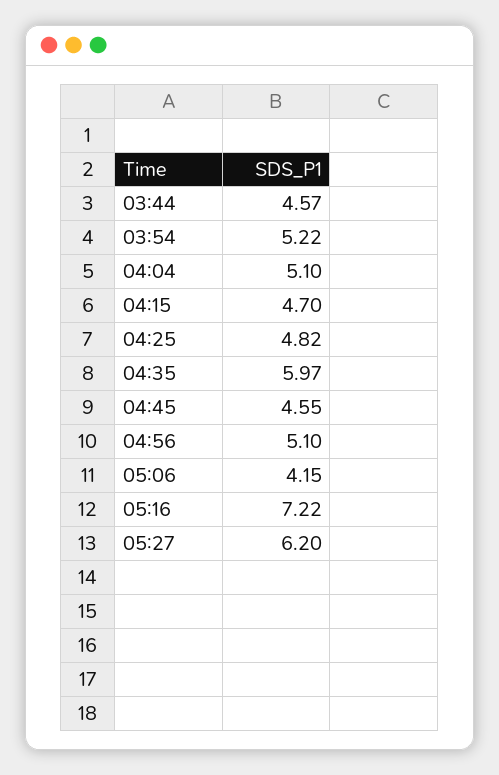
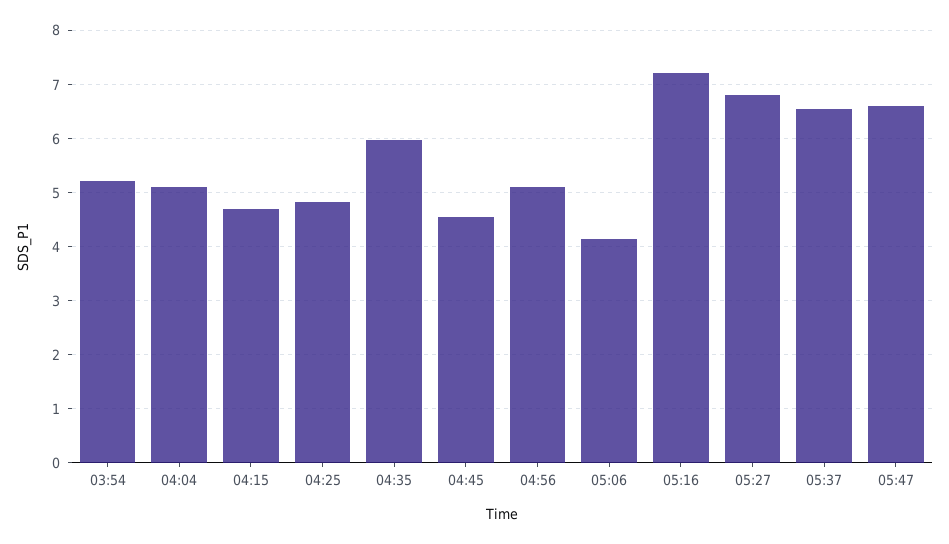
03:44: 4.57 -> none
05:27: 6.2 -> 6.8
05:37: none -> 6.6
05:47: none -> 6.6

